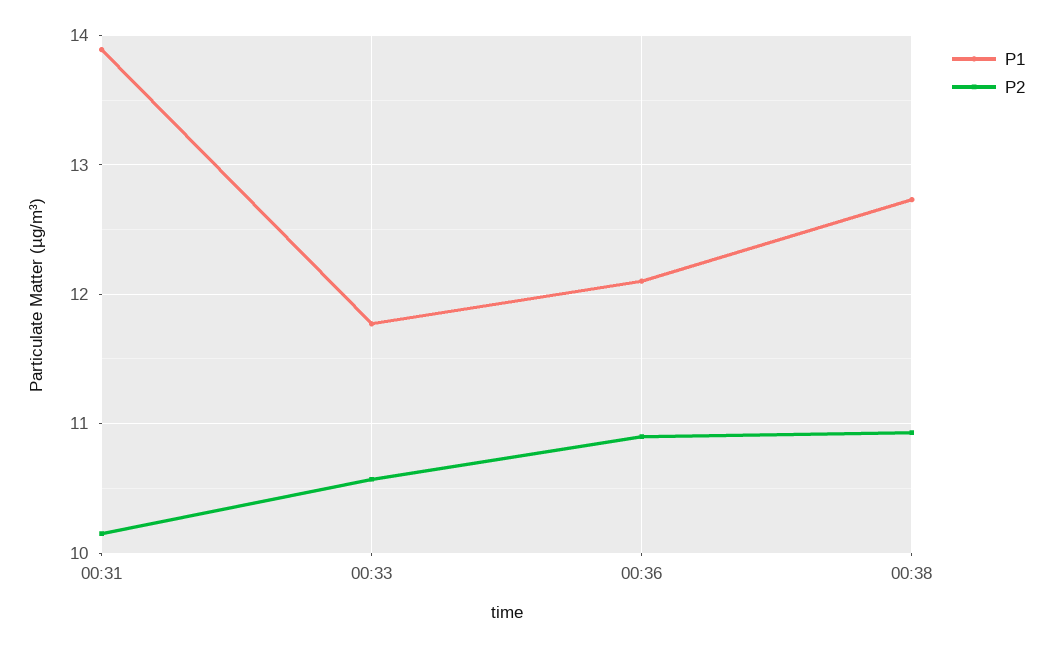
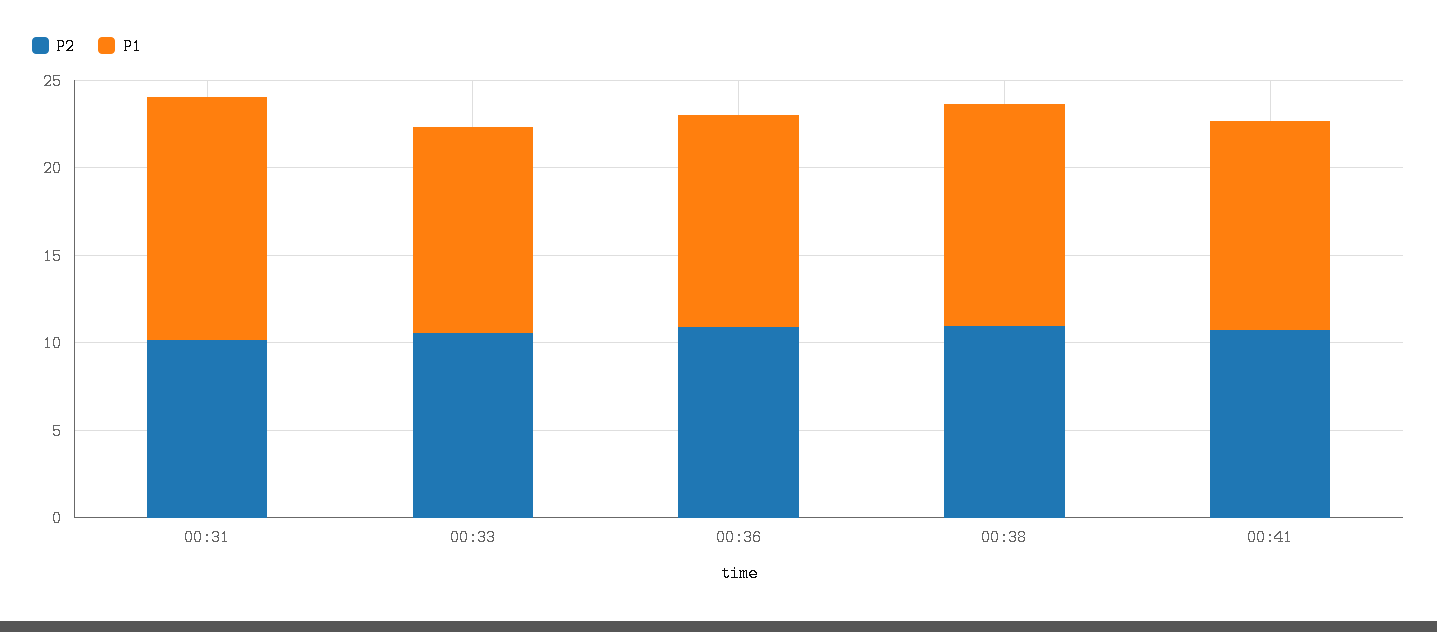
P2, 00:41: none -> 11
P1, 00:41: none -> 12

